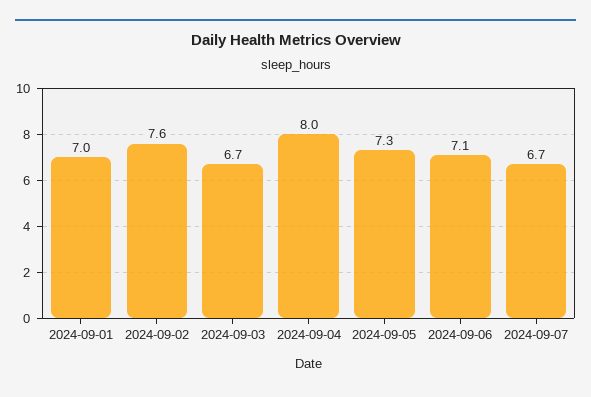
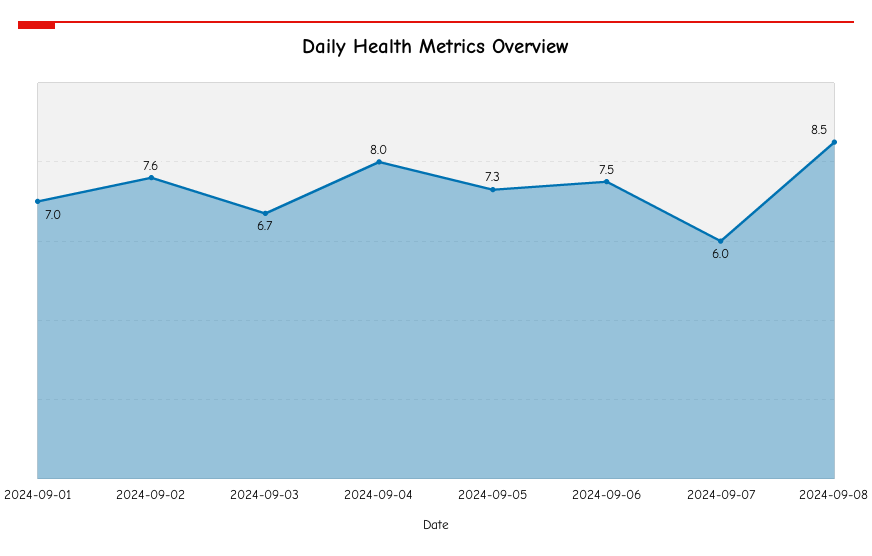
2024-09-06: 7.1 -> 7.5
2024-09-07: 6.7 -> 6
2024-09-08: none -> 8.5

